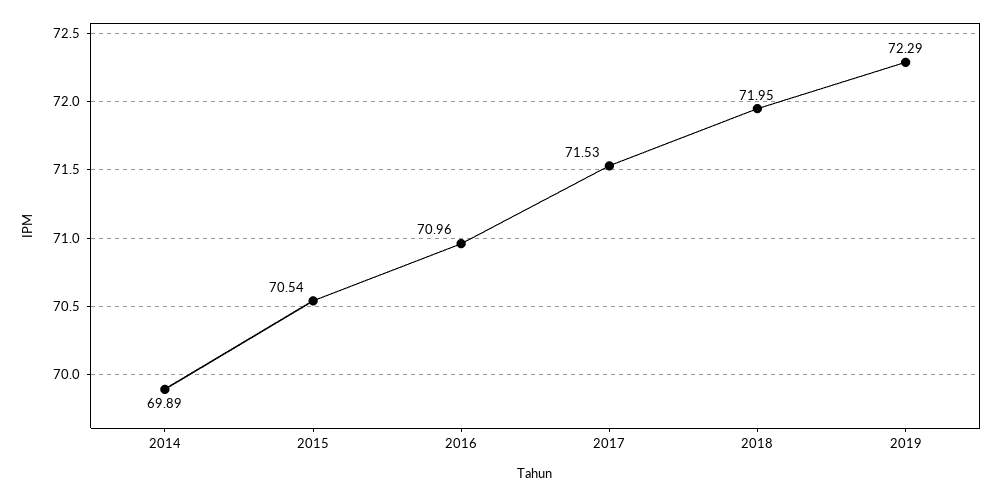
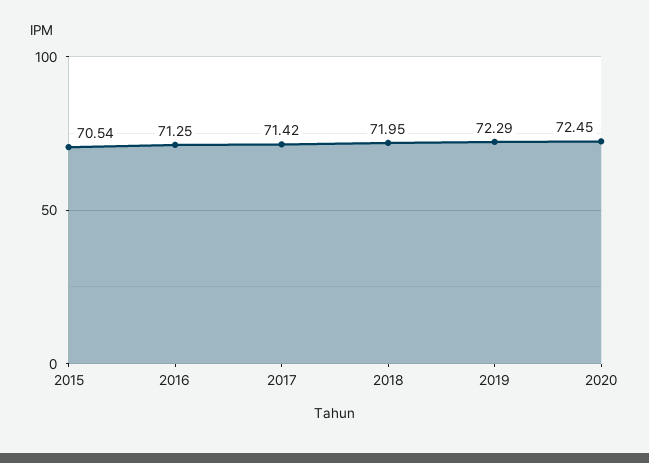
2014: 69.89 -> none
2016: 70.96 -> 71.25
2017: 71.53 -> 71.42
2020: none -> 72.45

